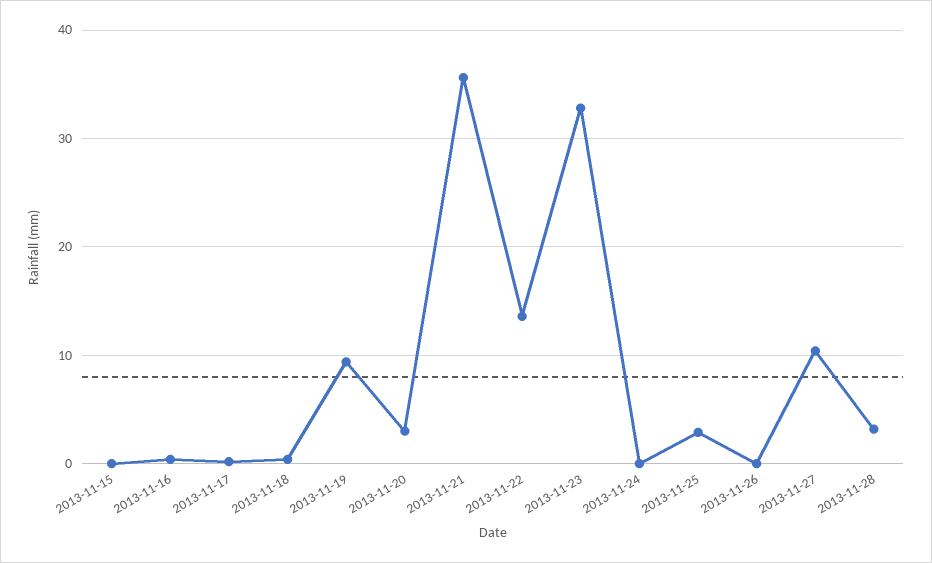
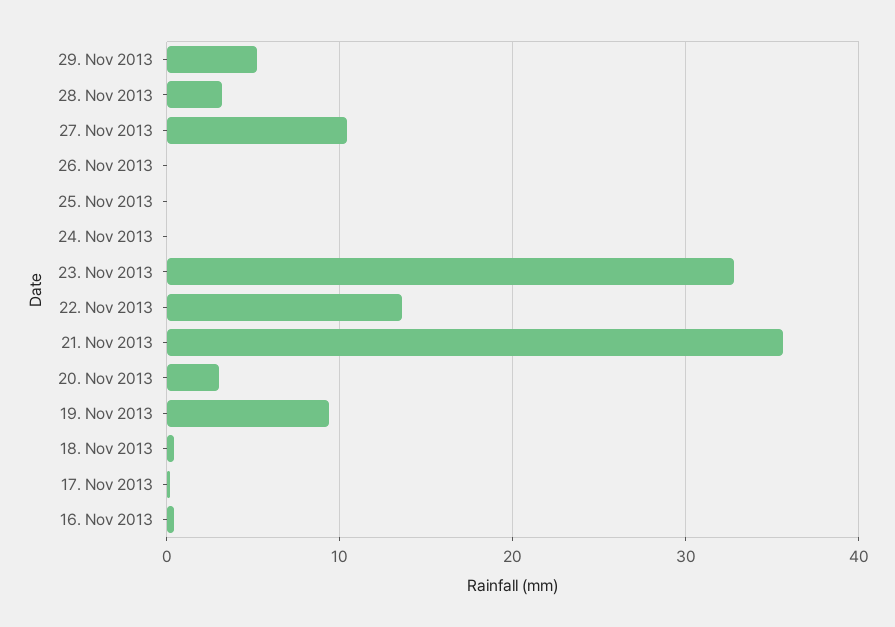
2013-11-15: 0 -> none
2013-11-25: 3 -> 0
29. Nov 2013: none -> 5

